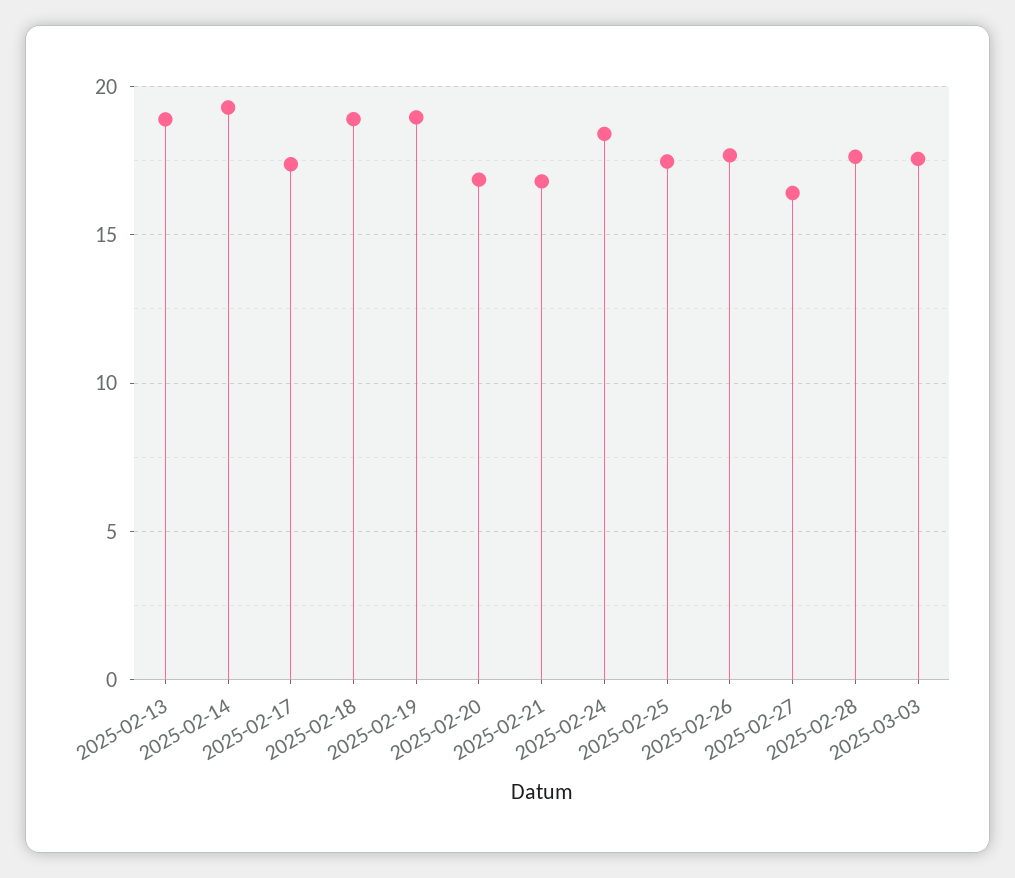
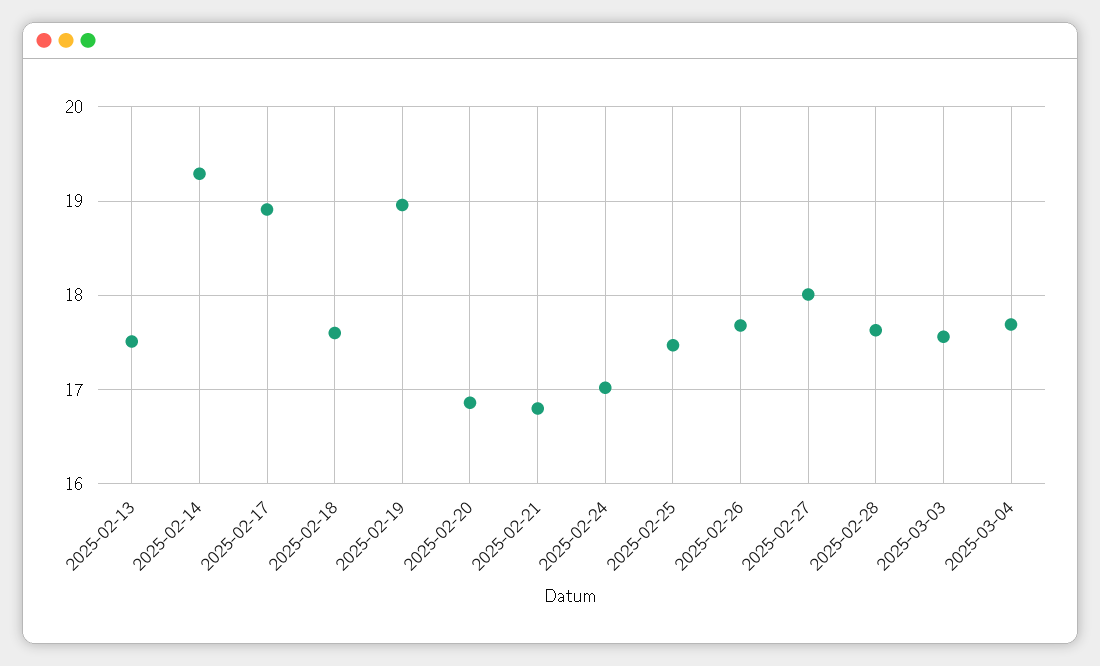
2025-02-13: 19 -> 17.5
2025-02-17: 17.5 -> 18.9
2025-02-18: 19 -> 17.6
2025-02-24: 18.5 -> 17
2025-02-27: 16.5 -> 18
2025-03-04: none -> 17.7

